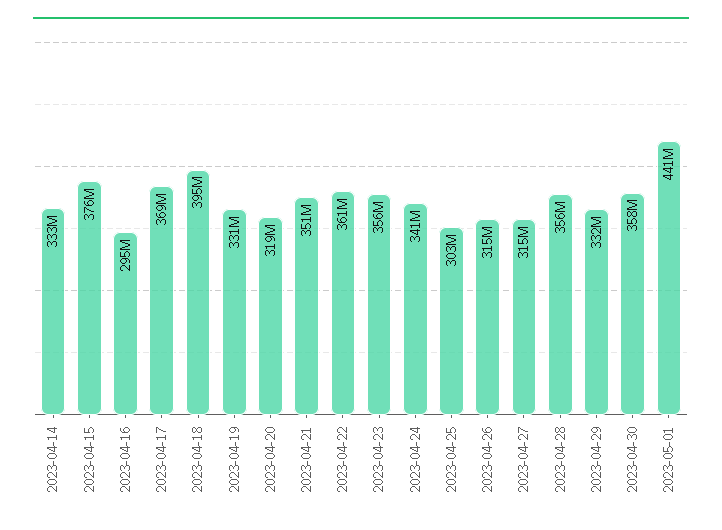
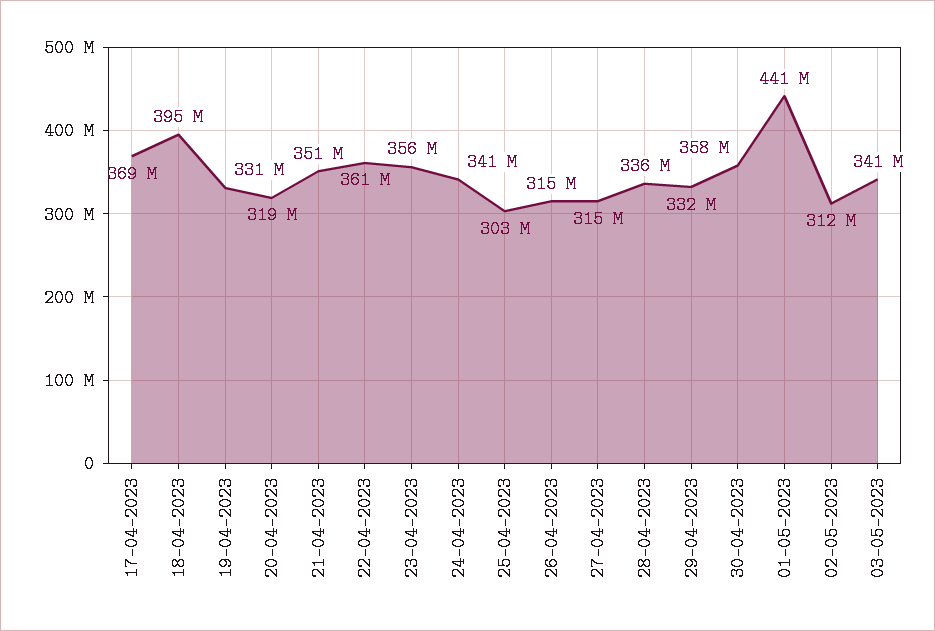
2023-04-14: 333000000 -> none
2023-04-15: 376000000 -> none
2023-04-16: 295000000 -> none
2023-04-28: 356000000 -> 336000000
02-05-2023: none -> 312000000
03-05-2023: none -> 341000000

